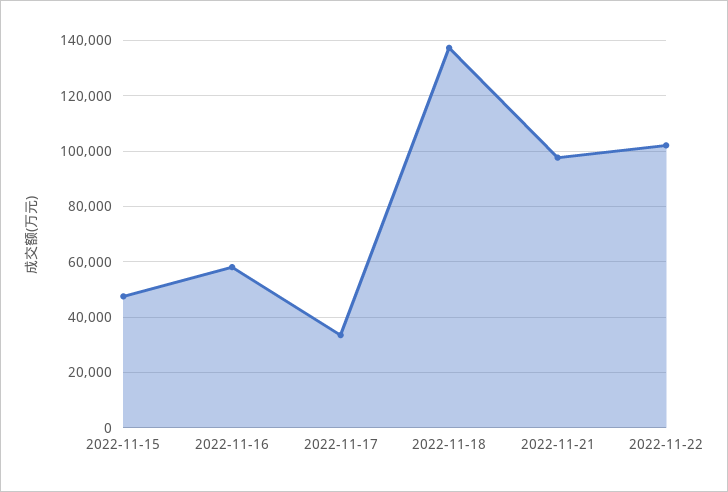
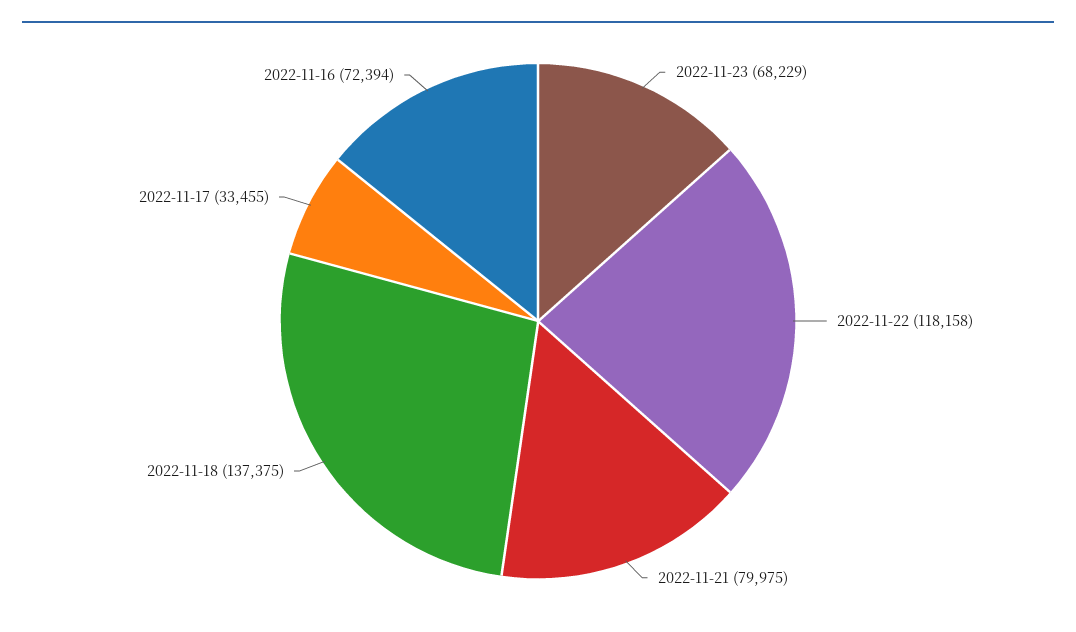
2022-11-15: 47500 -> none
2022-11-16: 57500 -> 72394
2022-11-21: 97500 -> 79975
2022-11-22: 102500 -> 118158
2022-11-23: none -> 68229

